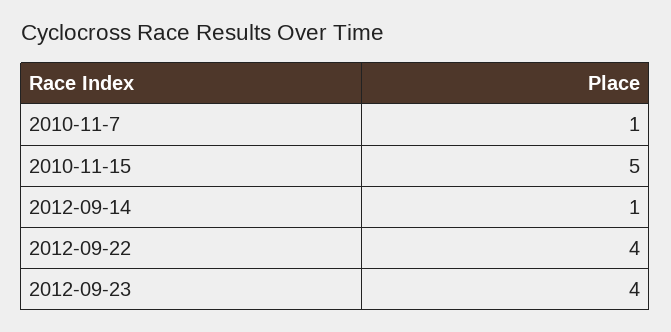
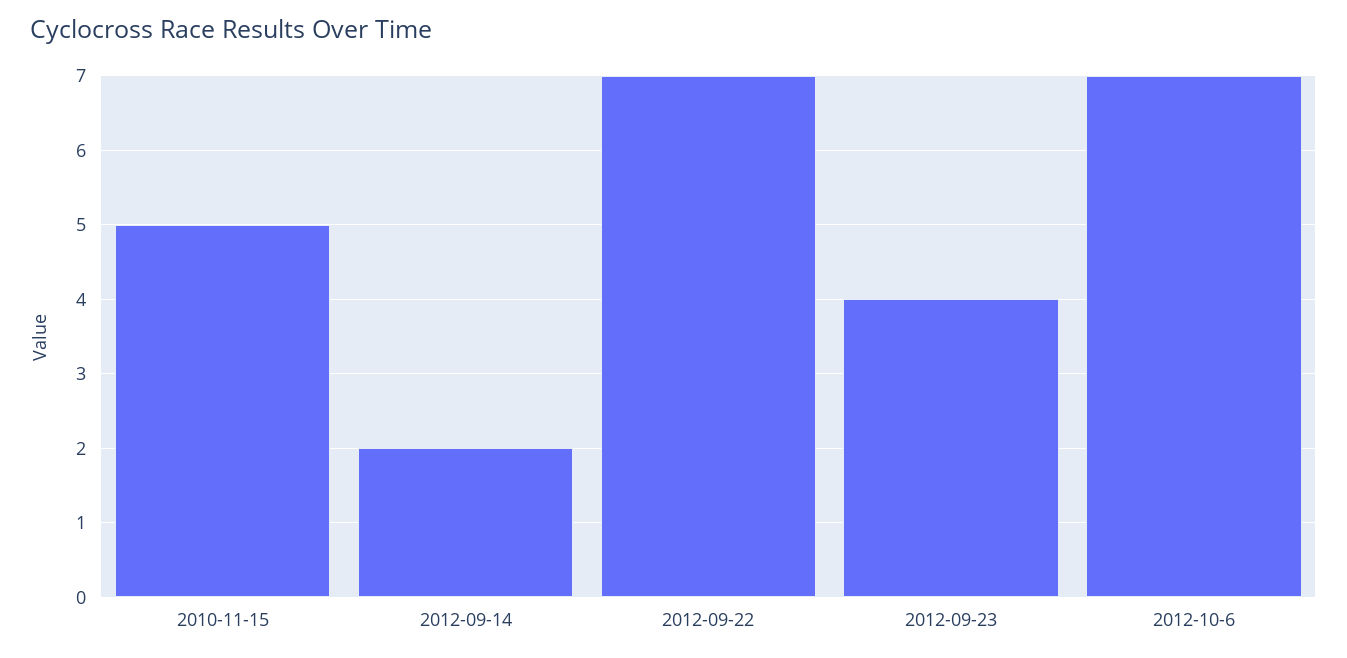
2010-11-7: 1 -> none
2012-09-14: 1 -> 2
2012-09-22: 4 -> 7
2012-10-6: none -> 7

